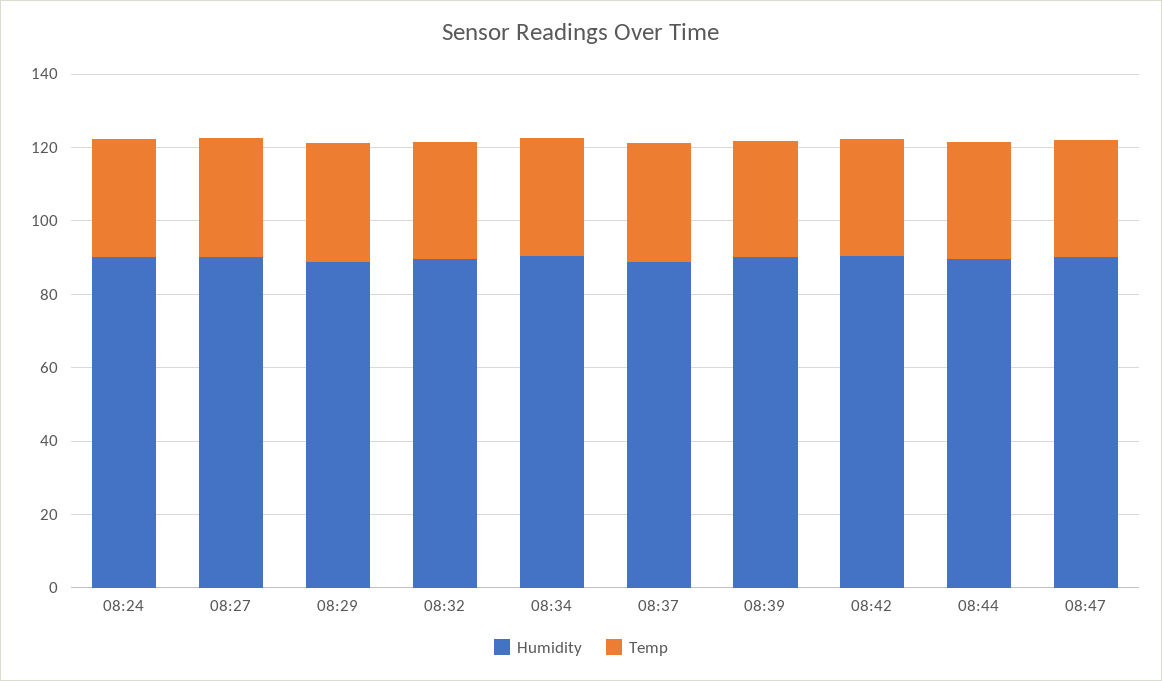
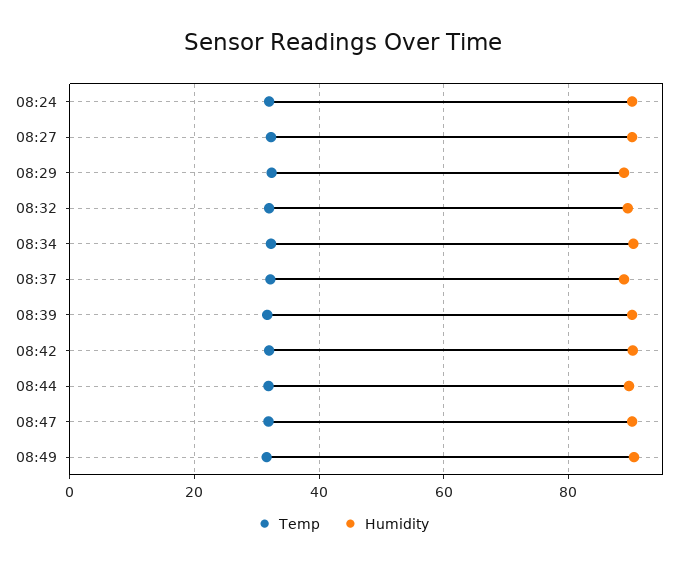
Temp, 08:49: none -> 32
Humidity, 08:49: none -> 90

